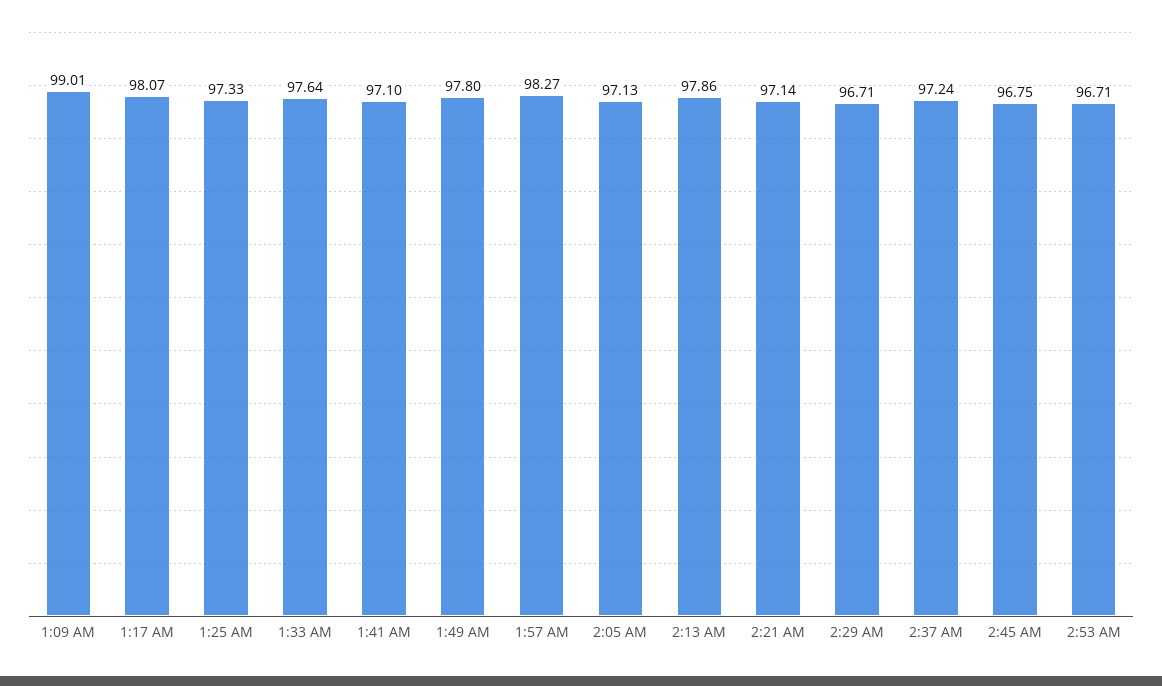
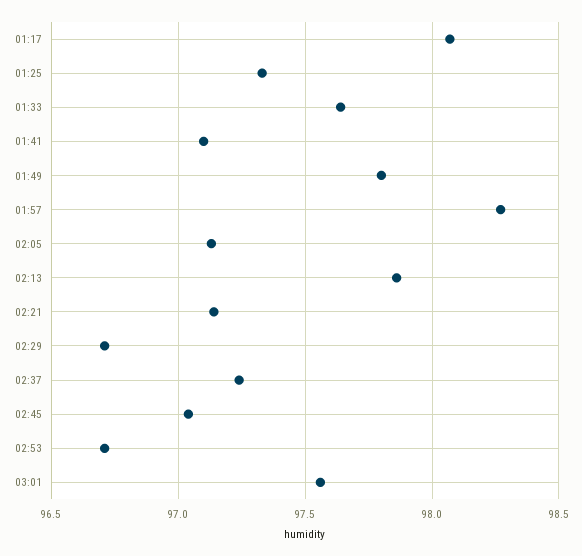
1:09 AM: 99.01 -> none
2:45 AM: 96.75 -> 97.05
03:01: none -> 97.55

